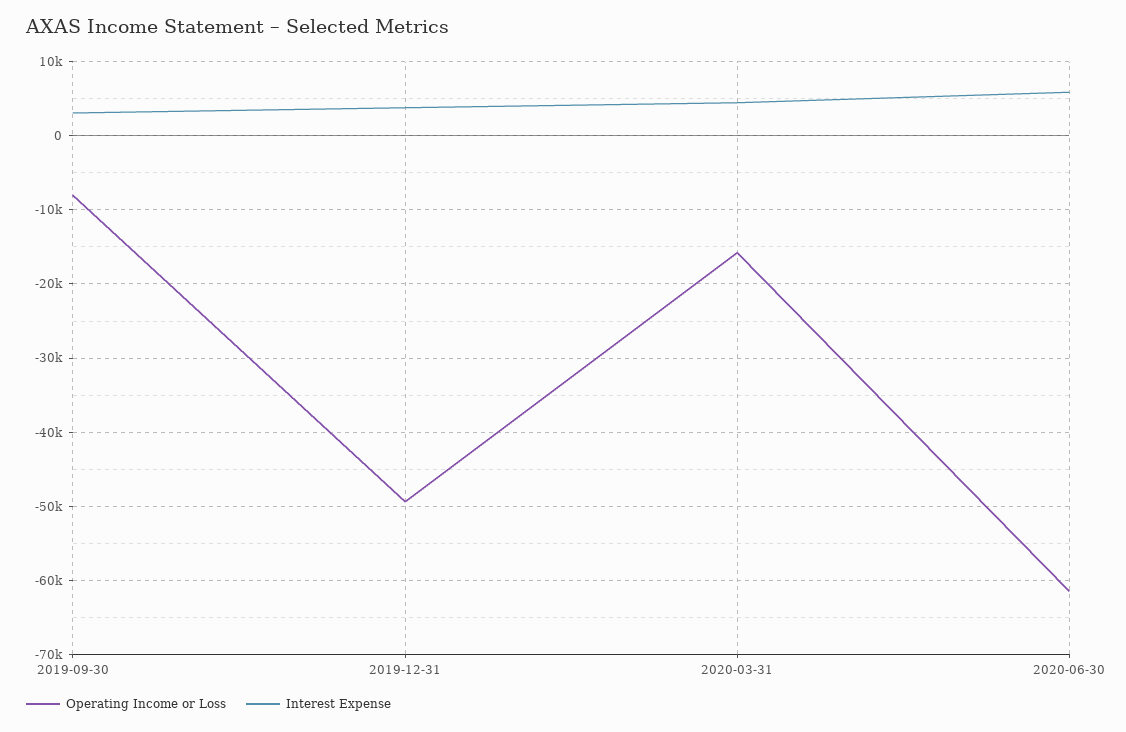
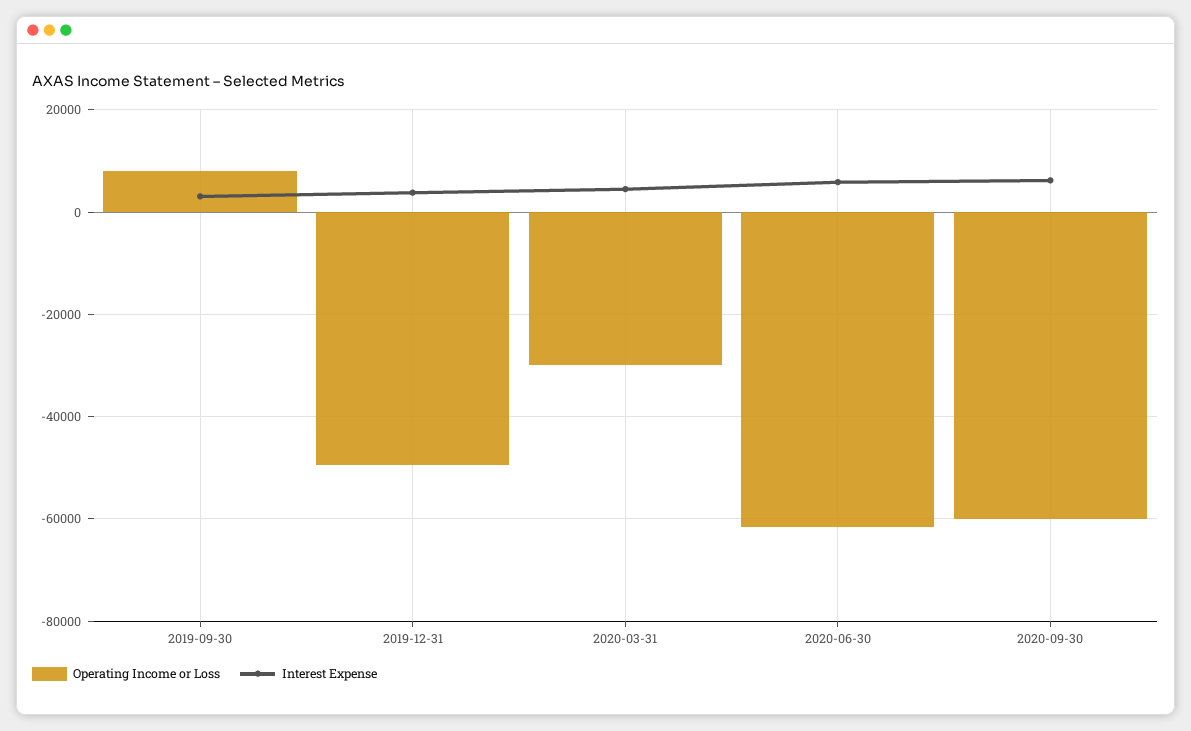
Operating Income or Loss, 2019-09-30: -8000 -> 8000
Operating Income or Loss, 2020-03-31: -16000 -> -30000
Operating Income or Loss, 2020-09-30: none -> -60000
Interest Expense, 2020-09-30: none -> 6000

